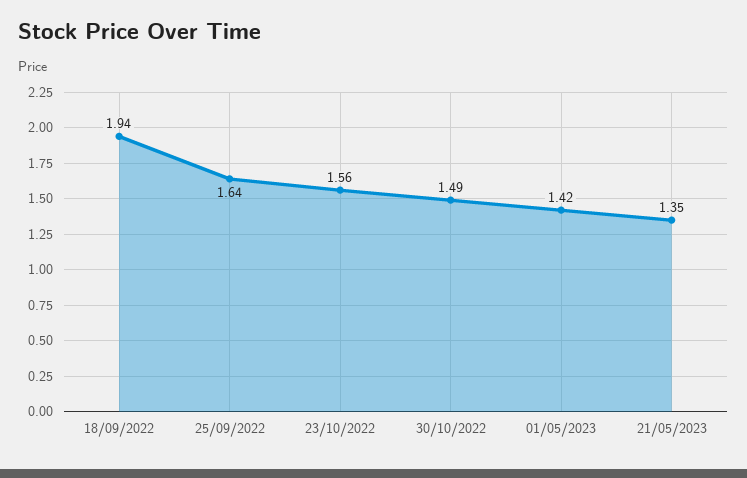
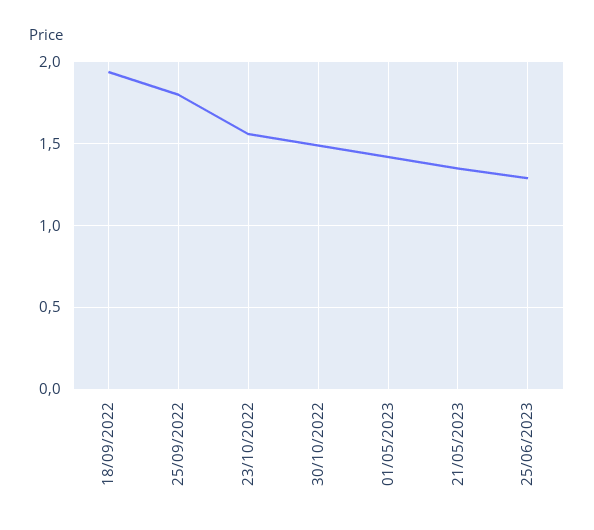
25/09/2022: 1.64 -> 1.8
25/06/2023: none -> 1.3

